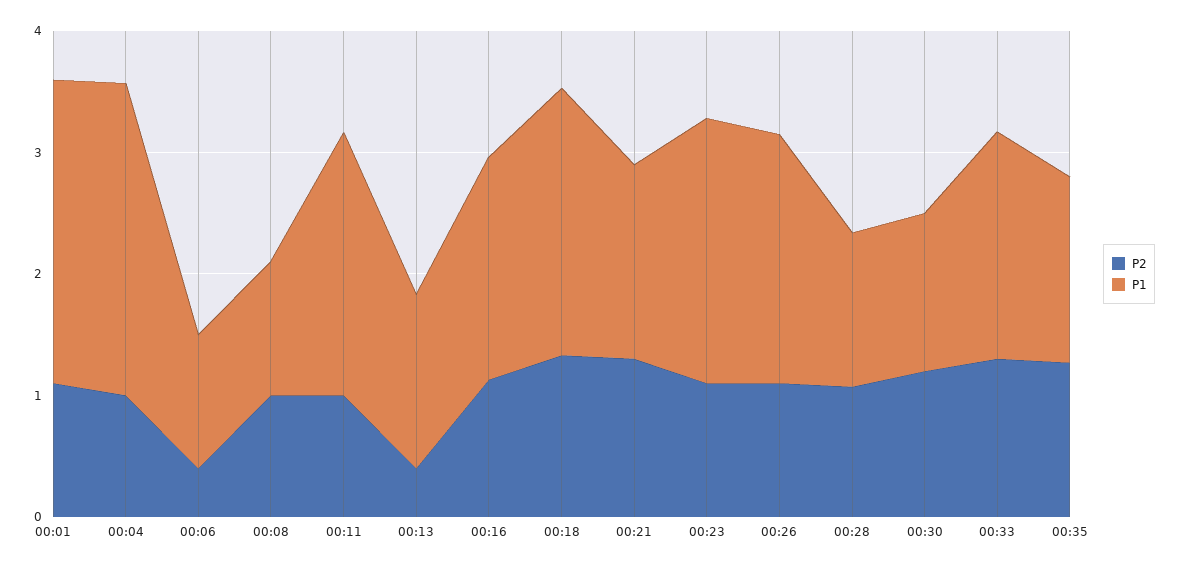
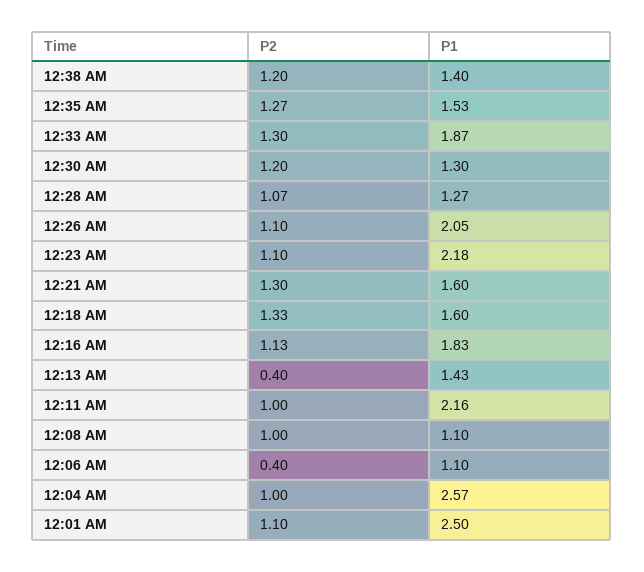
P1, 00:18: 2.2 -> 1.6
P2, 12:38 AM: none -> 1.2
P1, 12:38 AM: none -> 1.4

